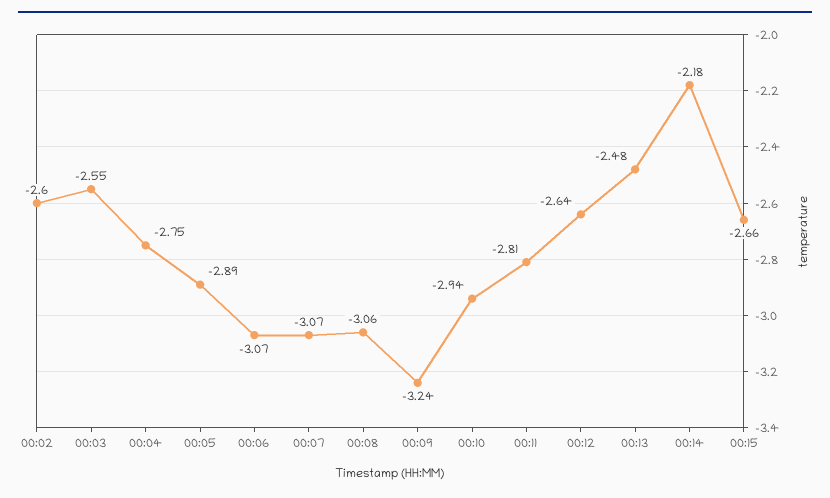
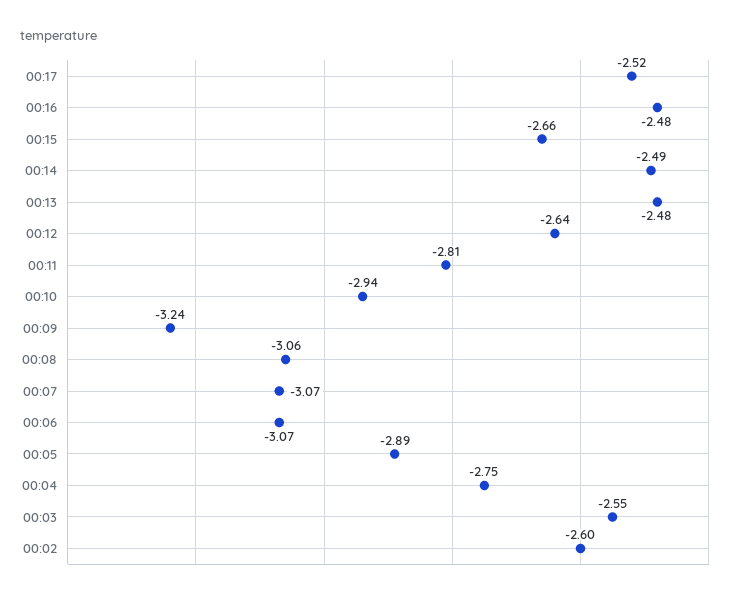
00:14: -2.18 -> -2.49
00:17: none -> -2.52
00:16: none -> -2.48

